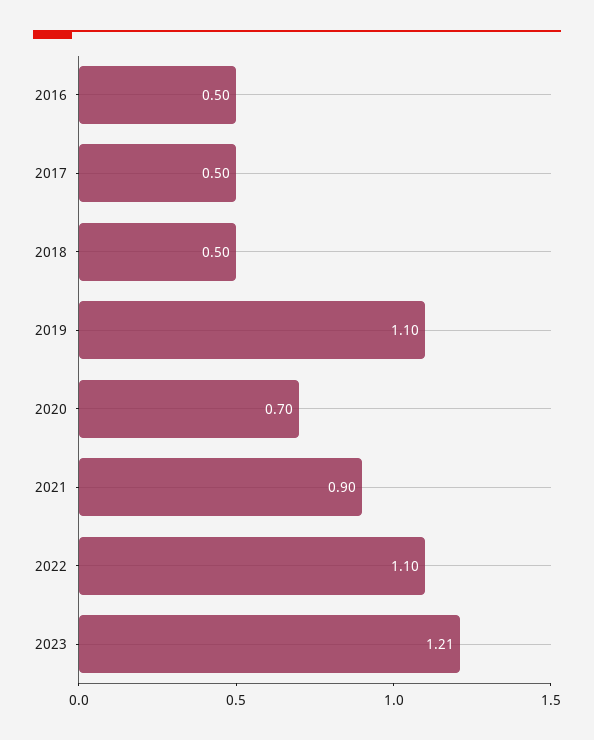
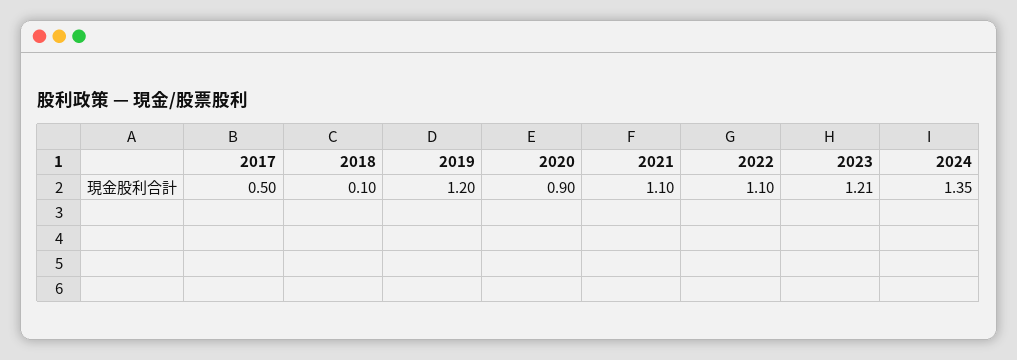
2016: 0.5 -> none
2018: 0.5 -> 0.1
2019: 1.1 -> 1.2
2020: 0.7 -> 0.9
2021: 0.9 -> 1.1
2024: none -> 1.35

